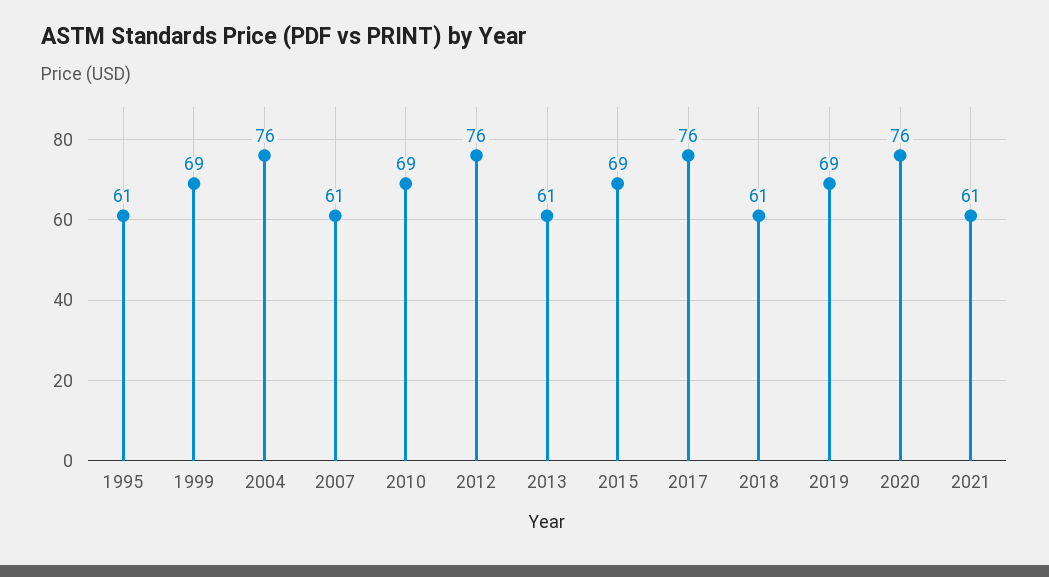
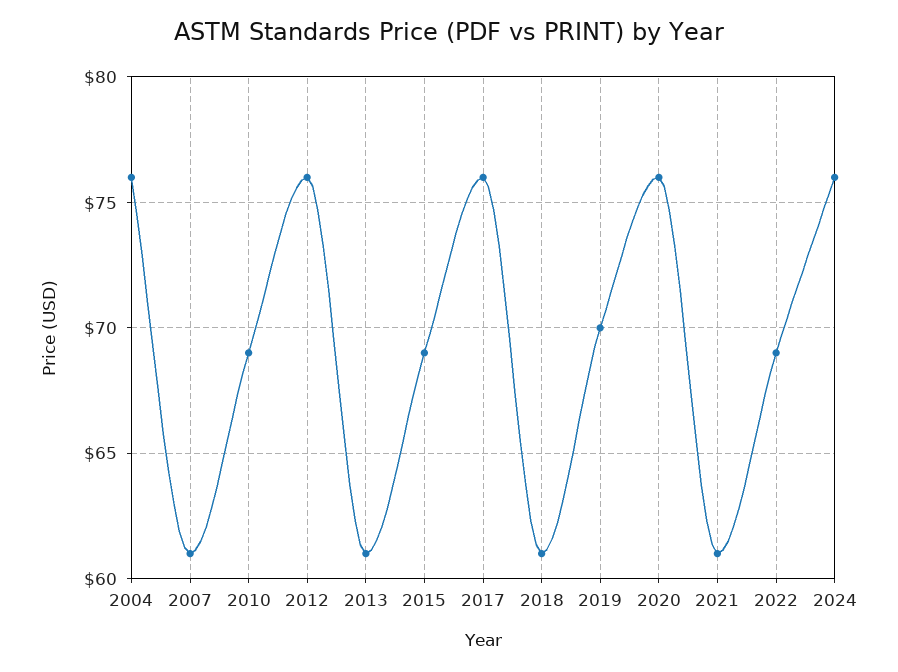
1995: 61 -> none
1999: 69 -> none
2019: 69 -> 70
2022: none -> 69
2024: none -> 76

